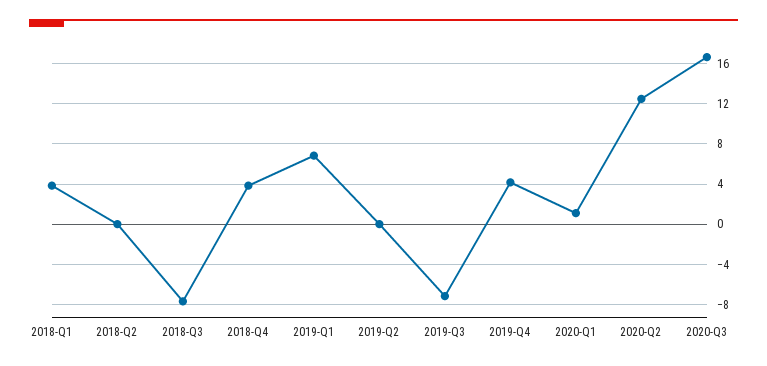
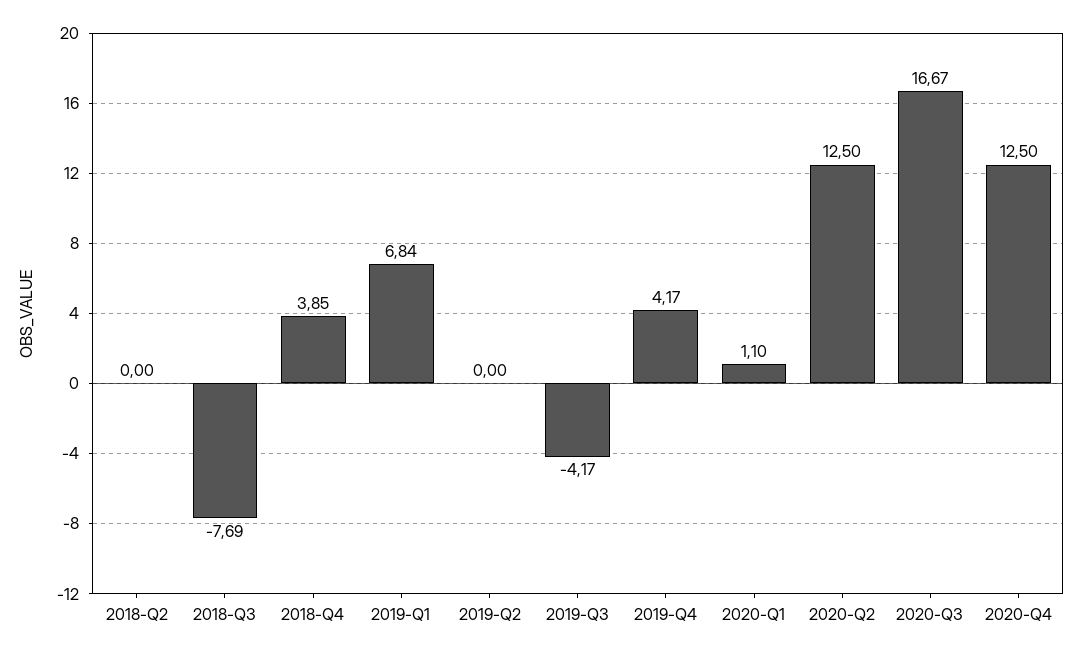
2018-Q1: 4 -> none
2019-Q3: -7 -> -4.17
2020-Q4: none -> 12.5

